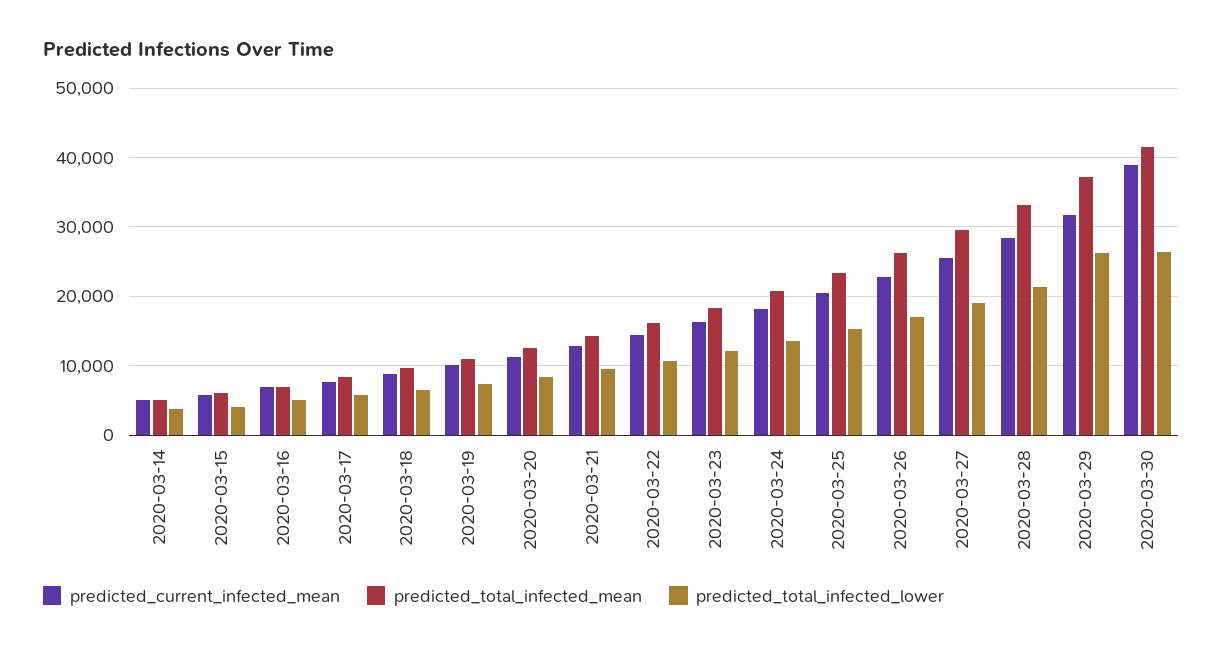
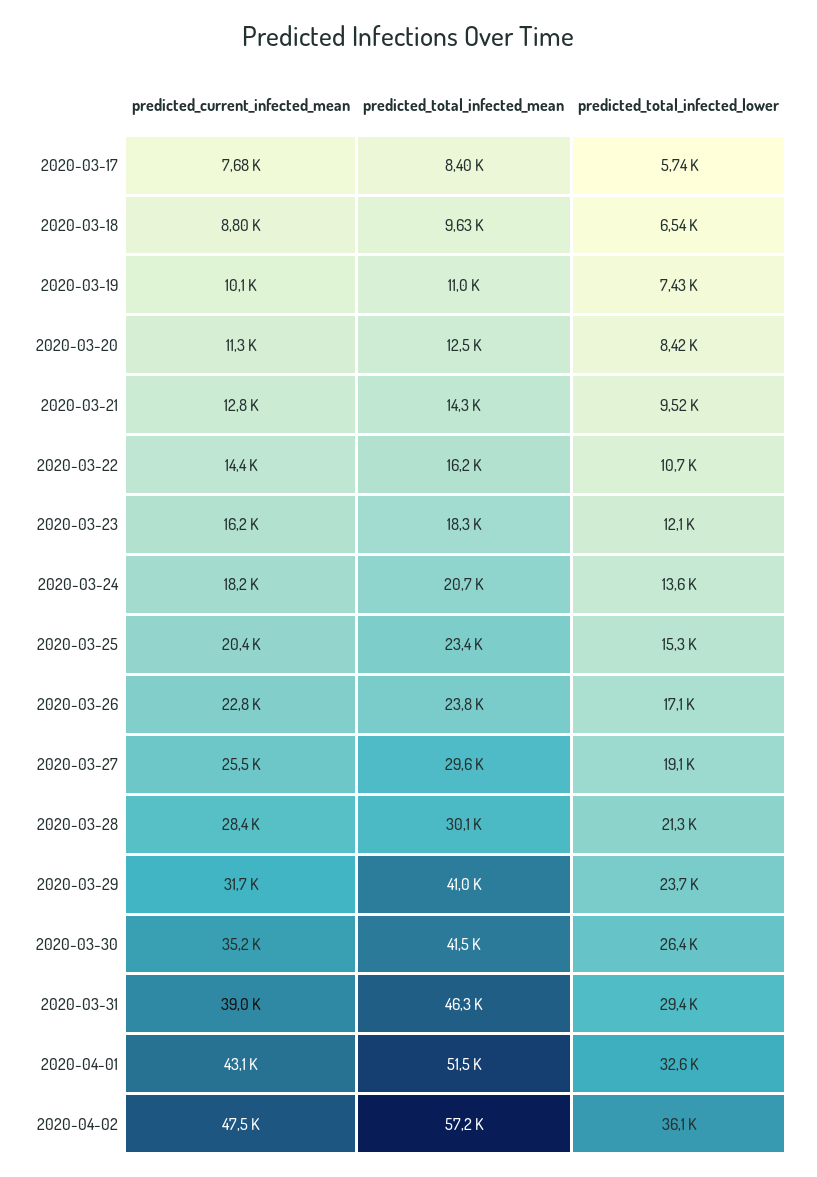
predicted_current_infected_mean, 2020-03-14: 5000 -> none
predicted_total_infected_mean, 2020-03-14: 5000 -> none
predicted_total_infected_lower, 2020-03-14: 4000 -> none
predicted_current_infected_mean, 2020-03-15: 6000 -> none
predicted_total_infected_mean, 2020-03-15: 6000 -> none
predicted_total_infected_lower, 2020-03-15: 4000 -> none
predicted_current_infected_mean, 2020-03-16: 7000 -> none
predicted_total_infected_mean, 2020-03-16: 7000 -> none
predicted_total_infected_lower, 2020-03-16: 5000 -> none
predicted_total_infected_mean, 2020-03-26: 26000 -> 23800
predicted_total_infected_mean, 2020-03-28: 33000 -> 30100
predicted_total_infected_mean, 2020-03-29: 37000 -> 41000
predicted_total_infected_lower, 2020-03-29: 26000 -> 23700
predicted_current_infected_mean, 2020-03-30: 39000 -> 35200
predicted_current_infected_mean, 2020-03-31: none -> 39000
predicted_total_infected_mean, 2020-03-31: none -> 46300
predicted_total_infected_lower, 2020-03-31: none -> 29400
predicted_current_infected_mean, 2020-04-01: none -> 43100
predicted_total_infected_mean, 2020-04-01: none -> 51500
predicted_total_infected_lower, 2020-04-01: none -> 32600
predicted_current_infected_mean, 2020-04-02: none -> 47500
predicted_total_infected_mean, 2020-04-02: none -> 57200
predicted_total_infected_lower, 2020-04-02: none -> 36100

